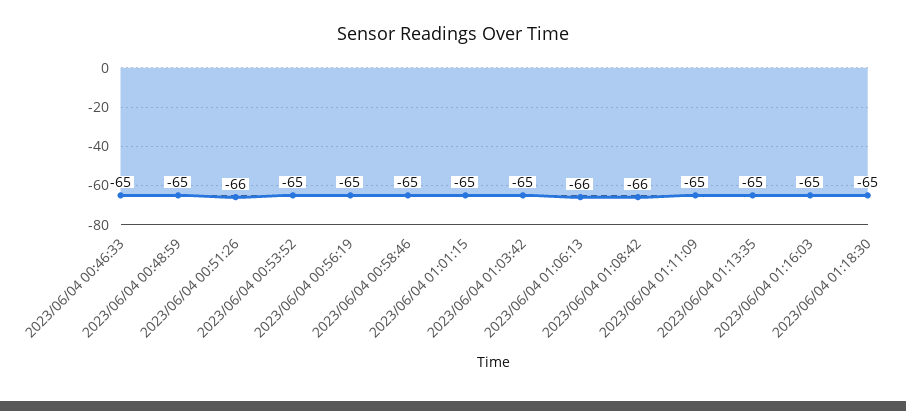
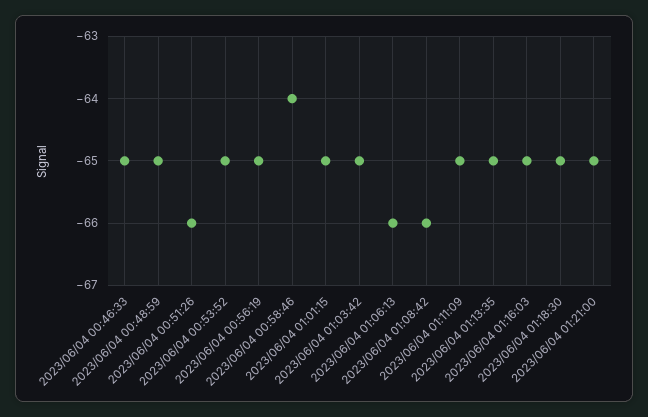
2023/06/04 00:58:46: -65 -> -64
2023/06/04 01:21:00: none -> -65

